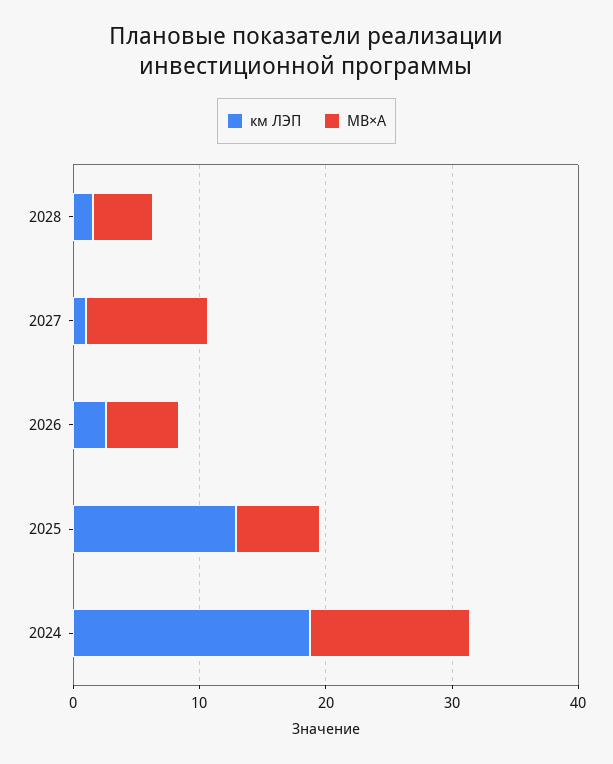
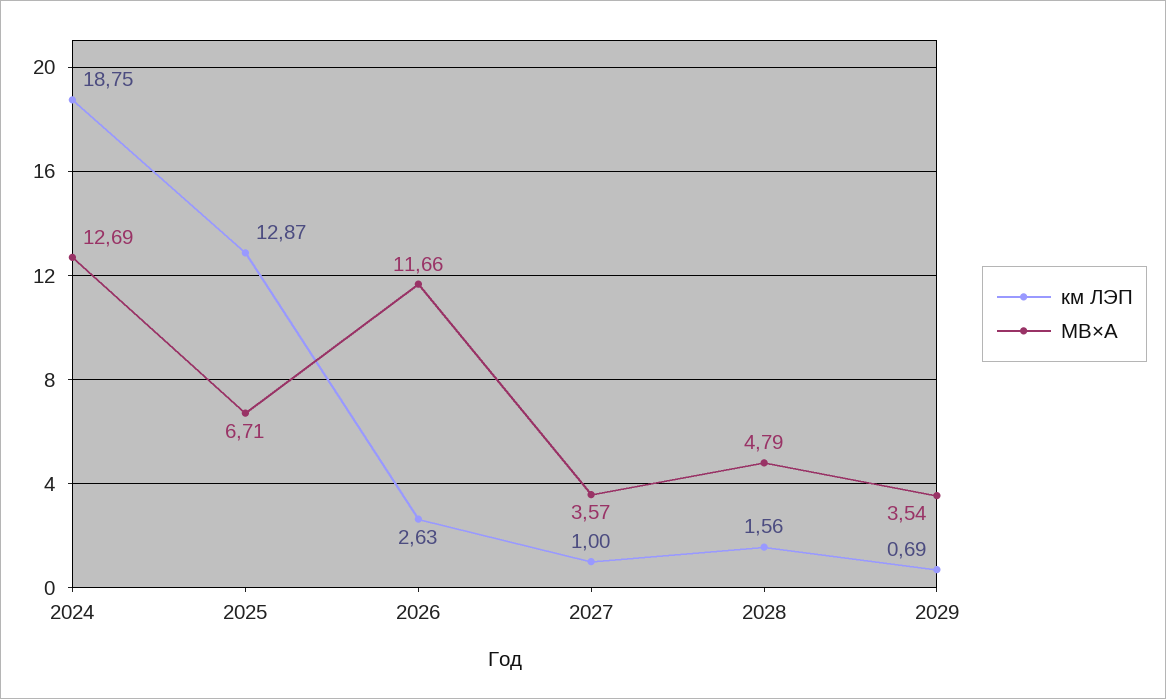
МВ×А, 2027: 10 -> 3.57
МВ×А, 2026: 6 -> 11.66
км ЛЭП, 2029: none -> 0.69
МВ×А, 2029: none -> 3.54

